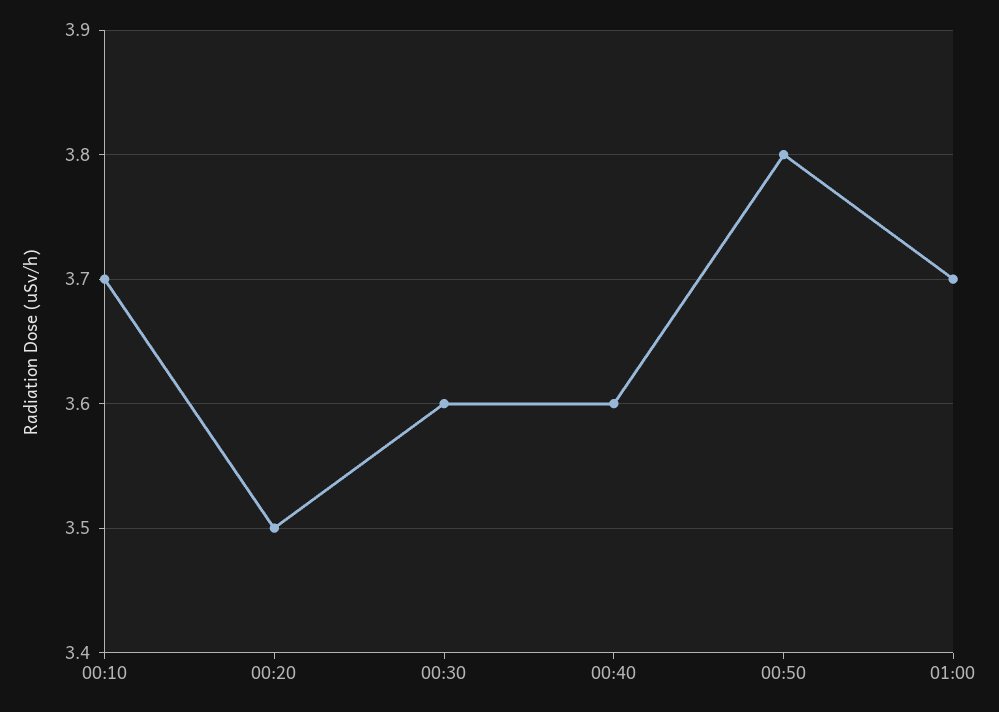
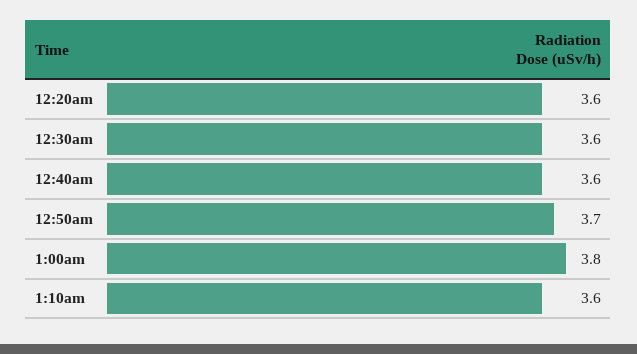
00:10: 3.7 -> none
00:20: 3.5 -> 3.6
00:50: 3.8 -> 3.7
01:00: 3.7 -> 3.8
1:10am: none -> 3.6

